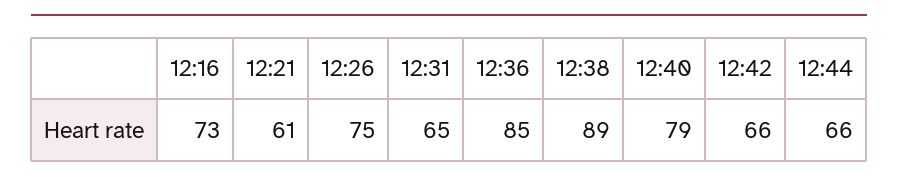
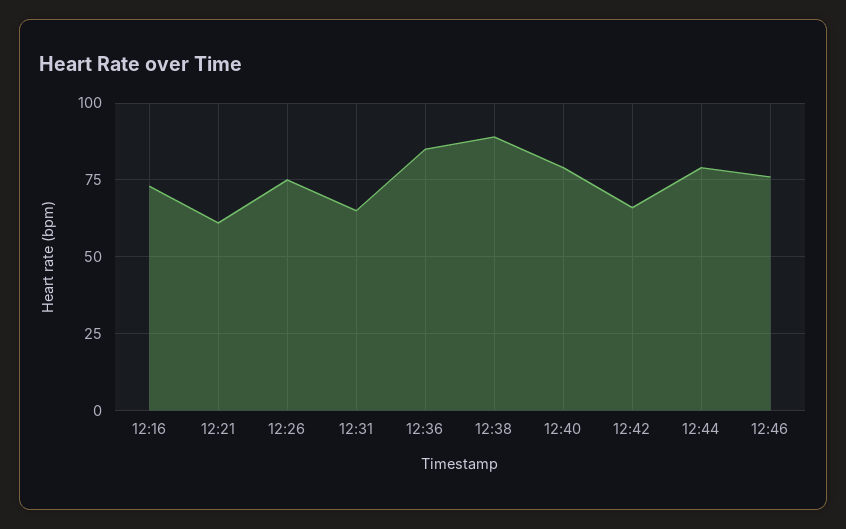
12:44: 66 -> 80
12:46: none -> 75

